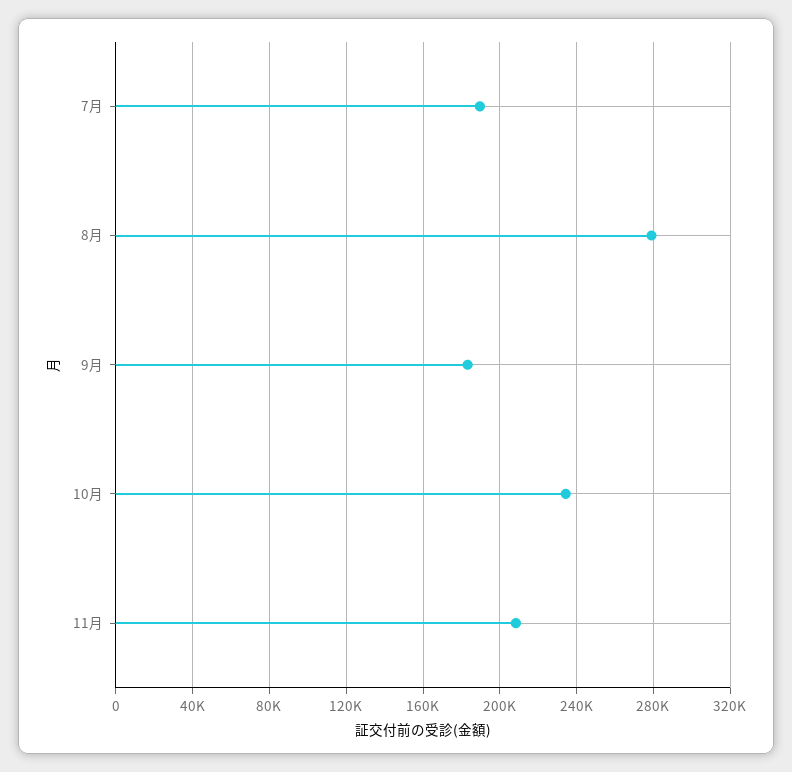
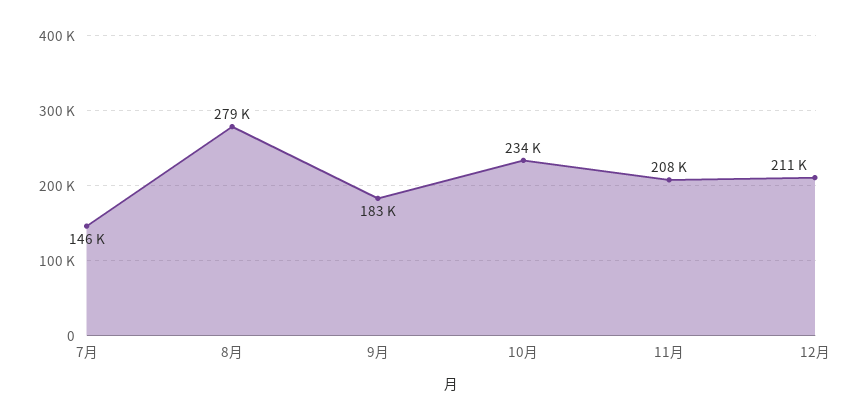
7月: 190000 -> 146000
12月: none -> 211000

